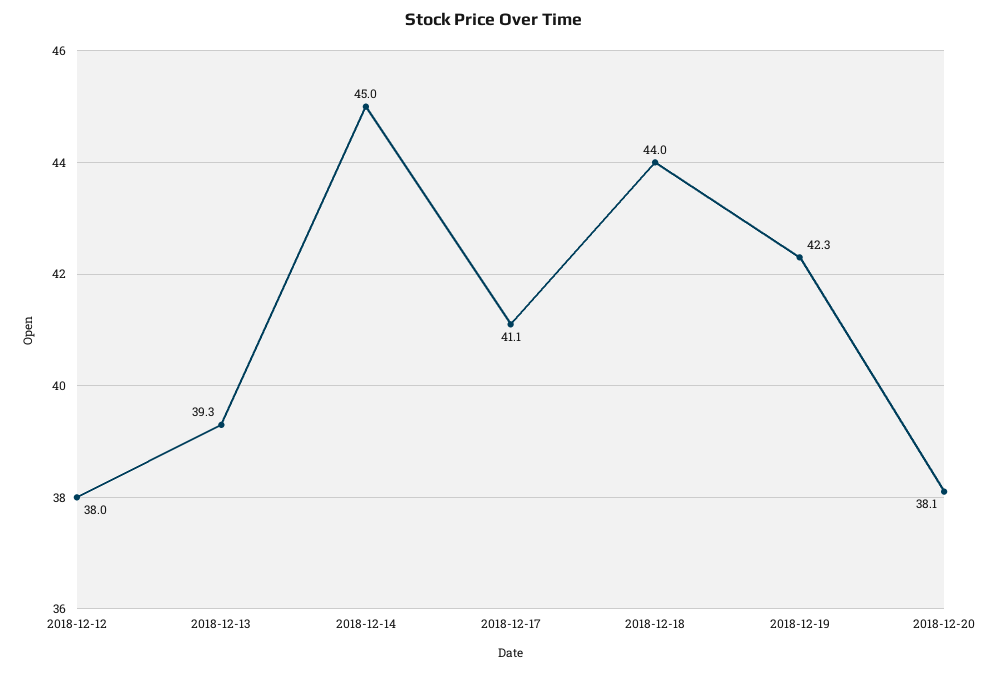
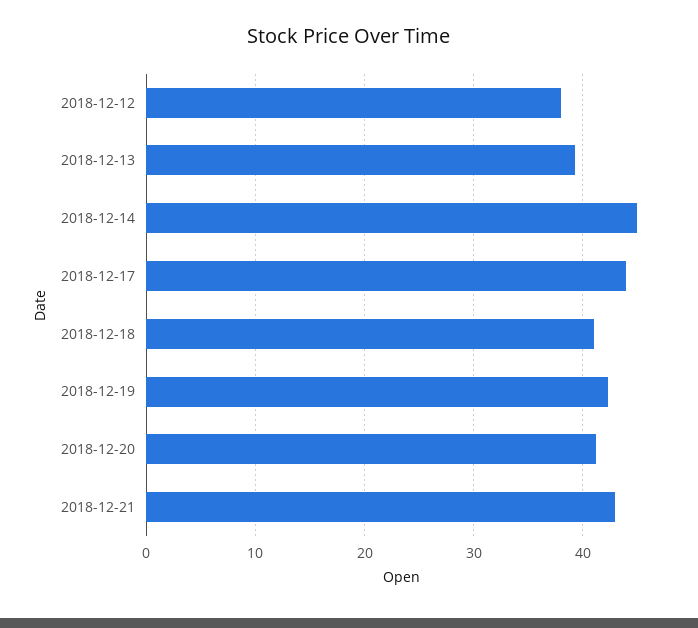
2018-12-17: 41.1 -> 44
2018-12-18: 44 -> 41
2018-12-20: 38.1 -> 41
2018-12-21: none -> 43

